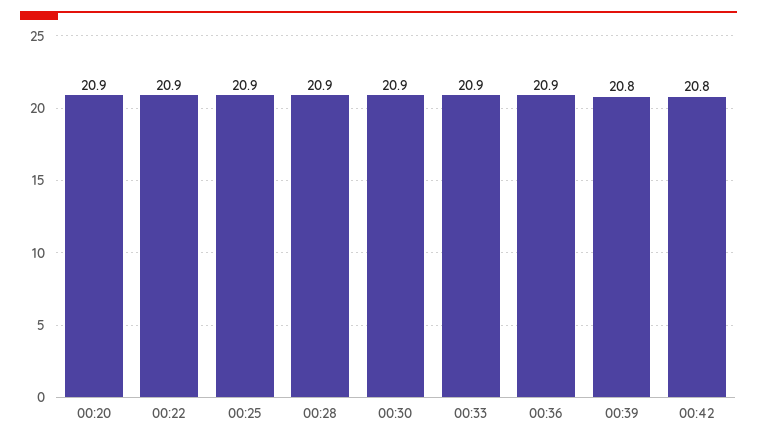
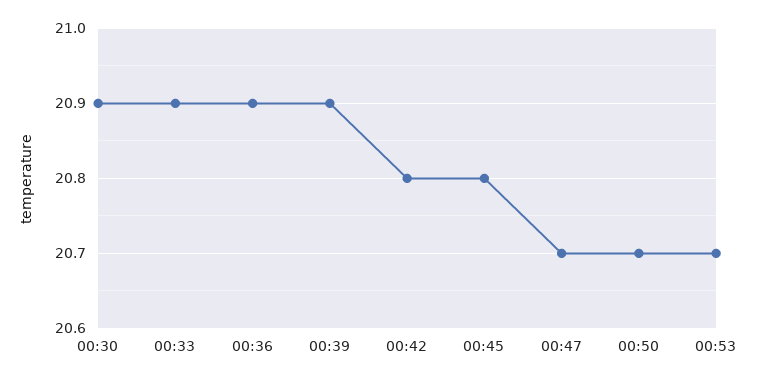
00:20: 20.9 -> none
00:22: 20.9 -> none
00:25: 20.9 -> none
00:28: 20.9 -> none
00:39: 20.8 -> 20.9
00:45: none -> 20.8
00:47: none -> 20.7
00:50: none -> 20.7
00:53: none -> 20.7

